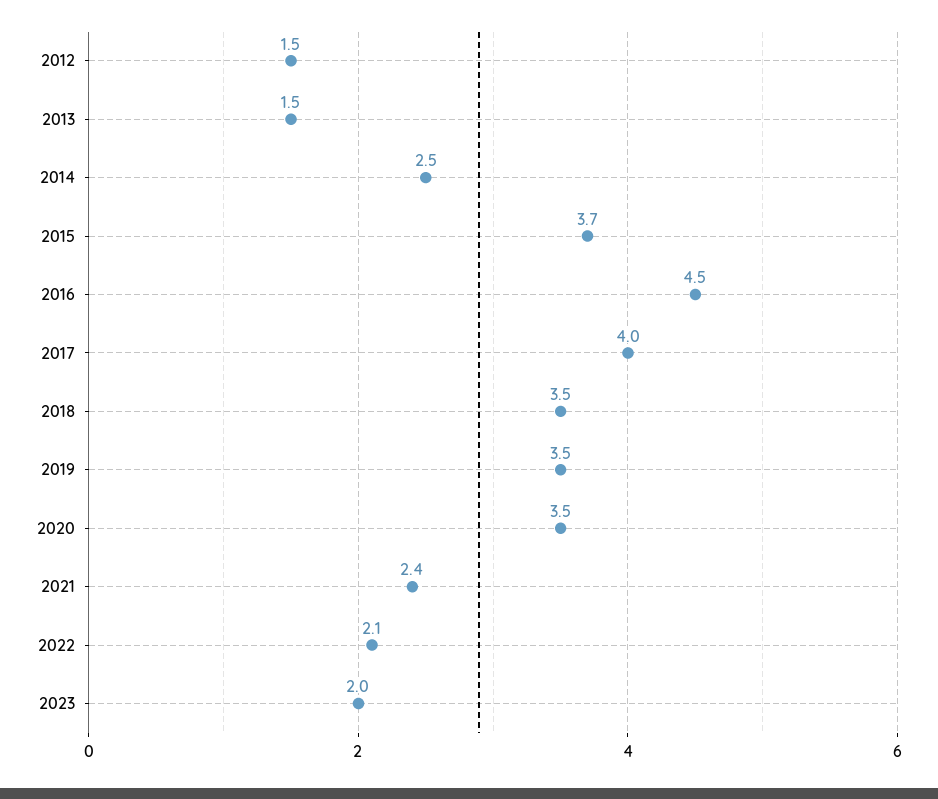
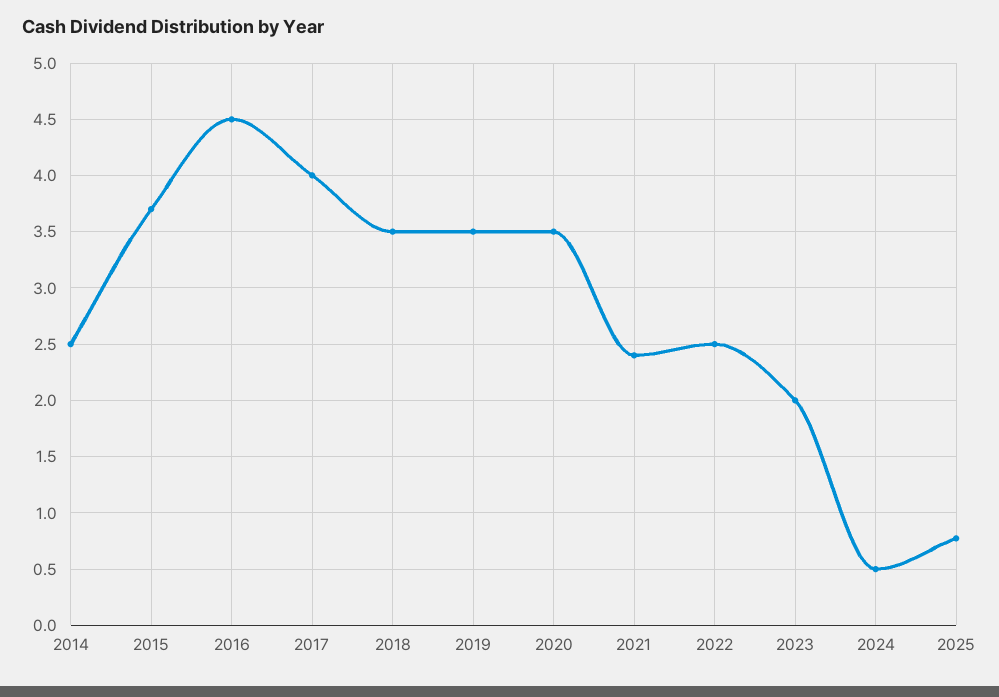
2012: 1.5 -> none
2013: 1.5 -> none
2022: 2.1 -> 2.5
2024: none -> 0.5
2025: none -> 0.8

